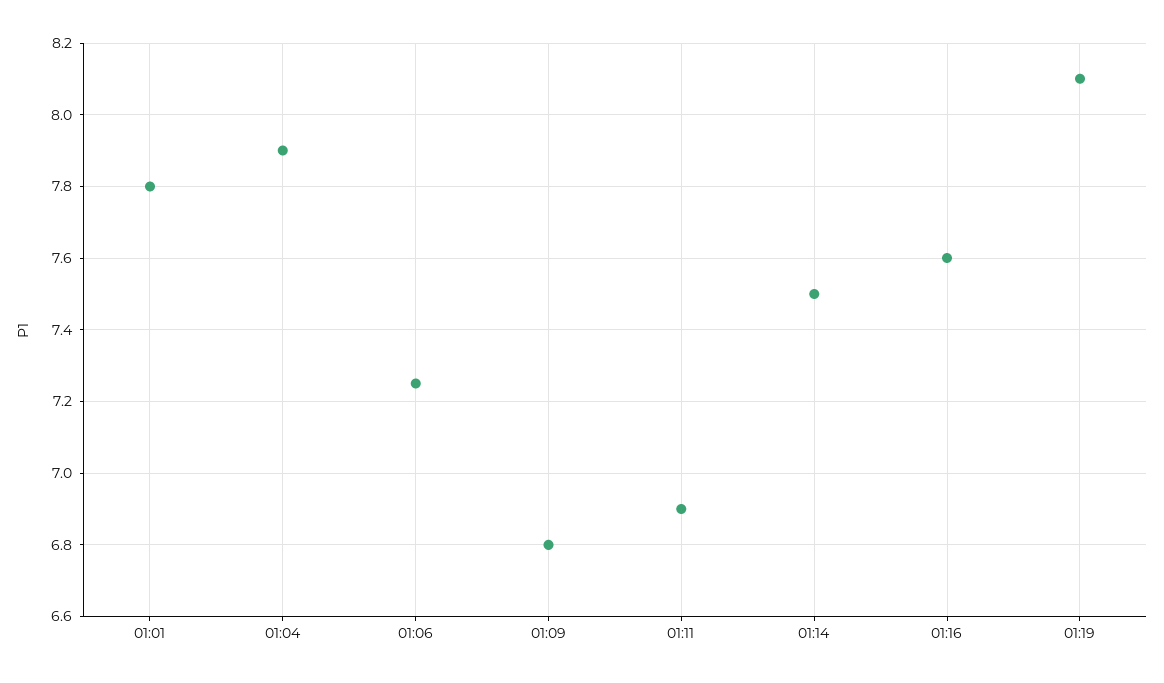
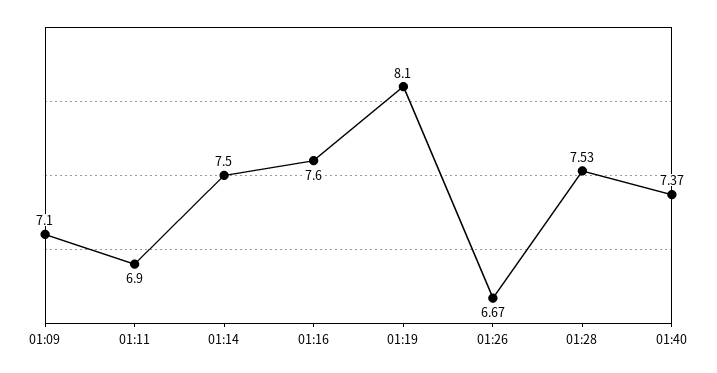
01:01: 7.8 -> none
01:04: 7.9 -> none
01:06: 7.25 -> none
01:09: 6.8 -> 7.1
01:26: none -> 6.67
01:28: none -> 7.53
01:40: none -> 7.37

